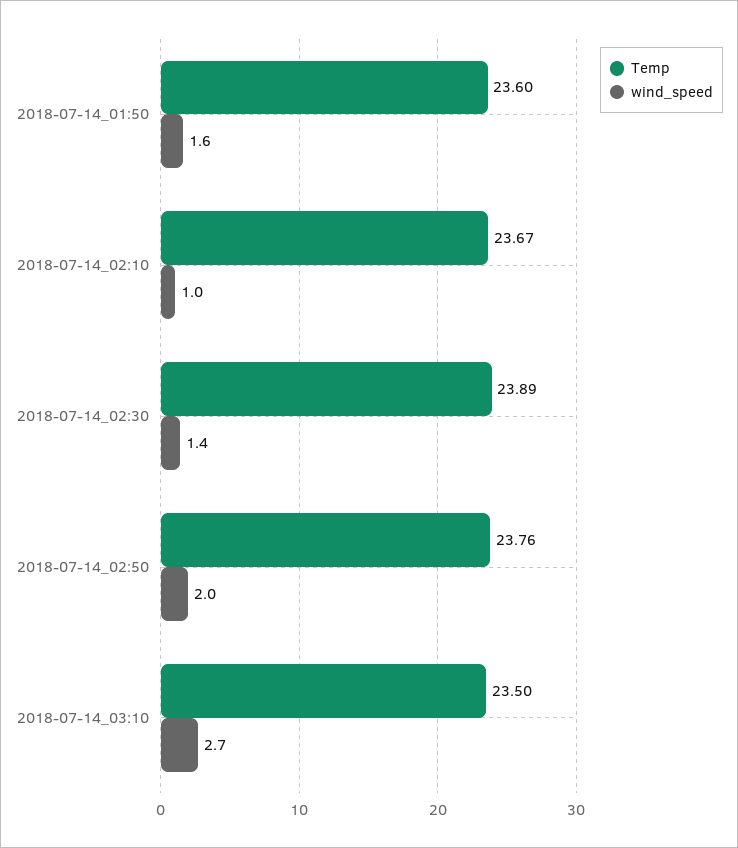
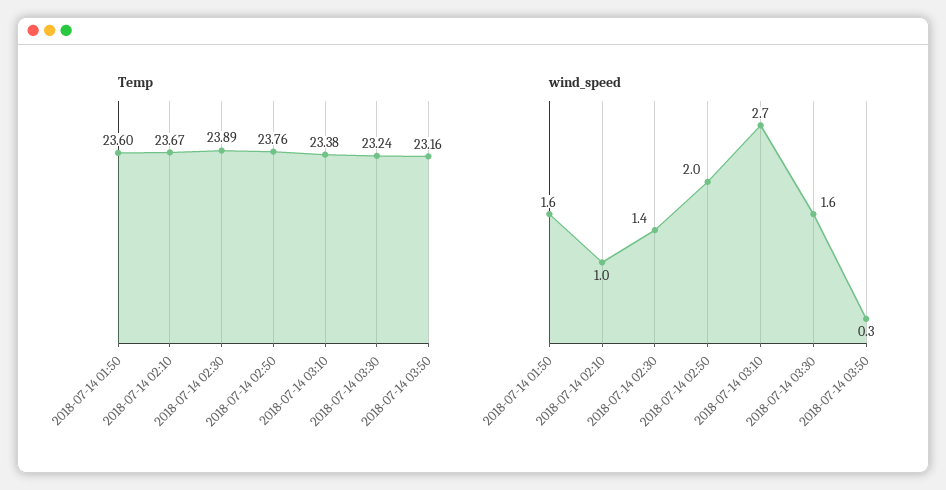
Temp, 2018-07-14_03:10: 23.5 -> 23.38
Temp, 2018-07-14 03:30: none -> 23.24
Temp, 2018-07-14 03:50: none -> 23.16
wind_speed, 2018-07-14 03:30: none -> 1.6
wind_speed, 2018-07-14 03:50: none -> 0.3

